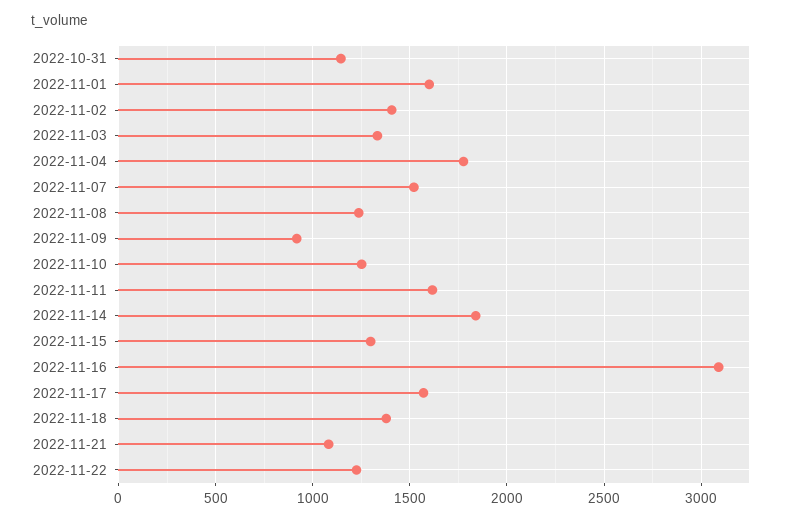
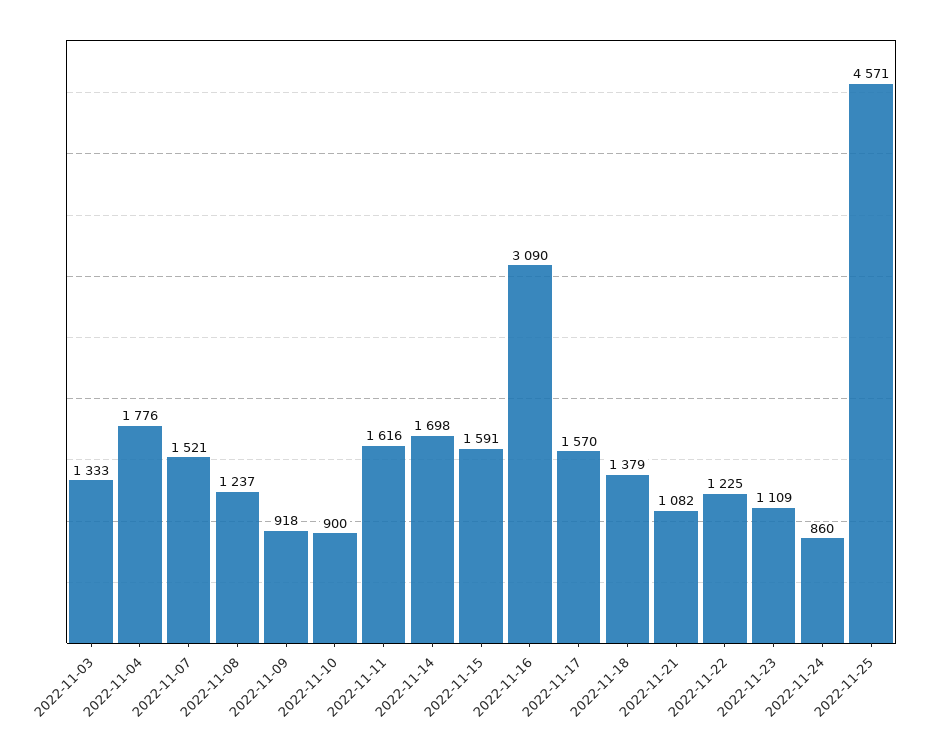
2022-10-31: 1150 -> none
2022-11-01: 1600 -> none
2022-11-02: 1400 -> none
2022-11-10: 1250 -> 900
2022-11-14: 1850 -> 1698
2022-11-15: 1300 -> 1591
2022-11-23: none -> 1109
2022-11-24: none -> 860
2022-11-25: none -> 4571

